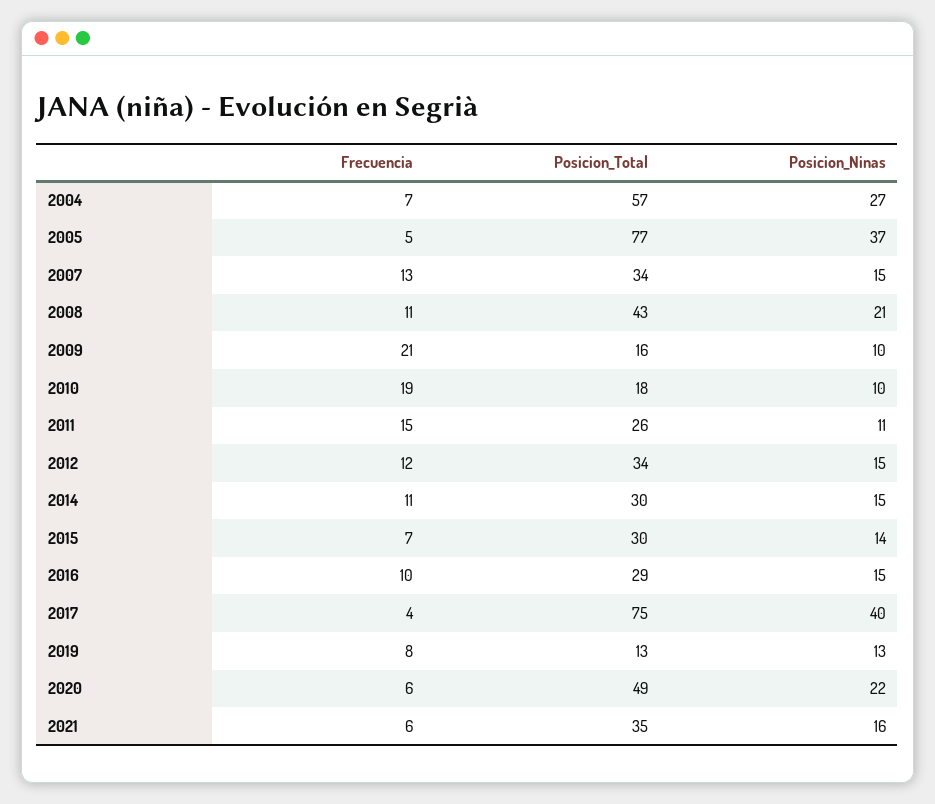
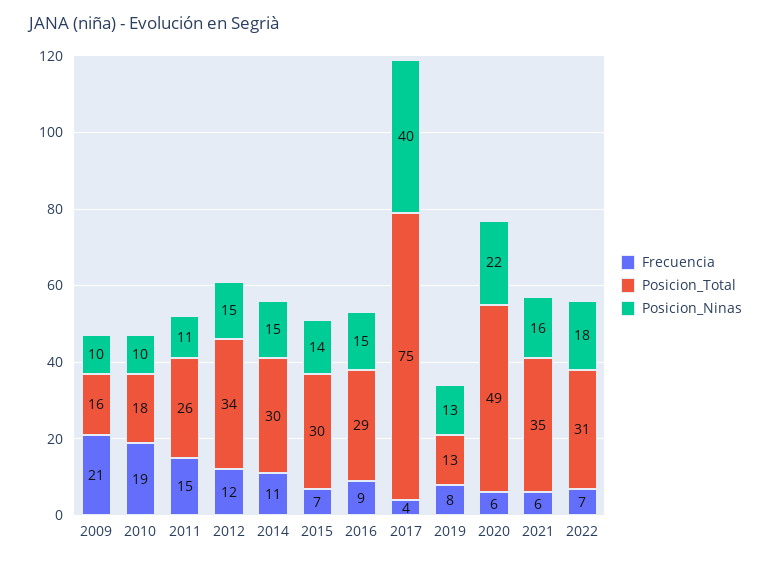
Frecuencia, 2004: 7 -> none
Posicion_Total, 2004: 57 -> none
Posicion_Ninas, 2004: 27 -> none
Frecuencia, 2005: 5 -> none
Posicion_Total, 2005: 77 -> none
Posicion_Ninas, 2005: 37 -> none
Frecuencia, 2007: 13 -> none
Posicion_Total, 2007: 34 -> none
Posicion_Ninas, 2007: 15 -> none
Frecuencia, 2008: 11 -> none
Posicion_Total, 2008: 43 -> none
Posicion_Ninas, 2008: 21 -> none
Frecuencia, 2016: 10 -> 9
Frecuencia, 2022: none -> 7
Posicion_Total, 2022: none -> 31
Posicion_Ninas, 2022: none -> 18

